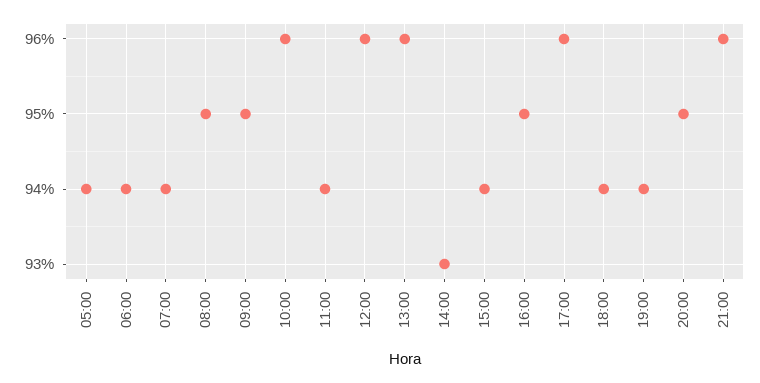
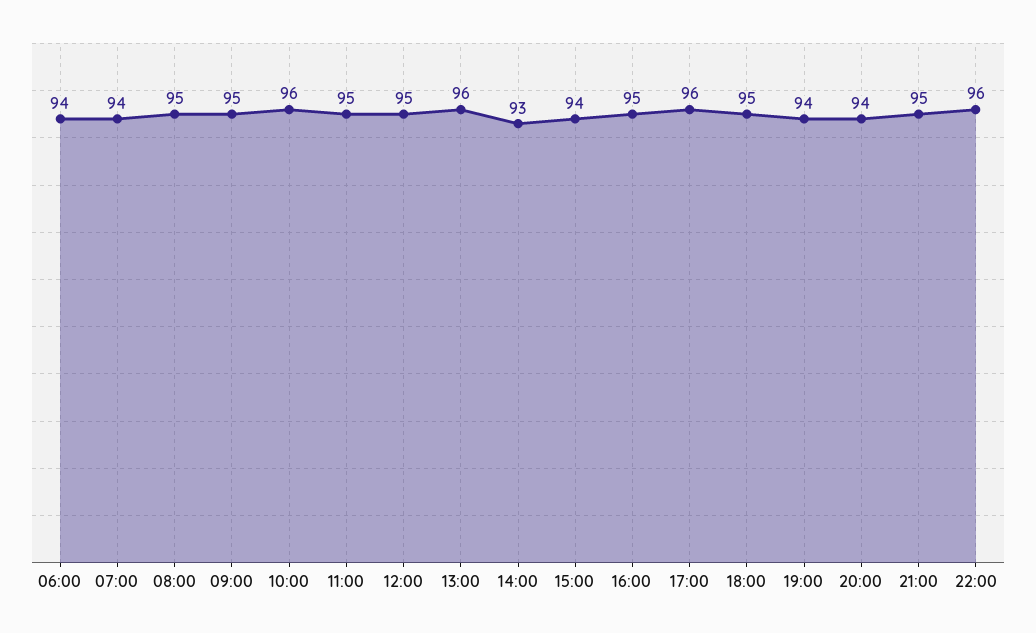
05:00: 94 -> none
11:00: 94 -> 95
12:00: 96 -> 95
18:00: 94 -> 95
20:00: 95 -> 94
21:00: 96 -> 95
22:00: none -> 96

